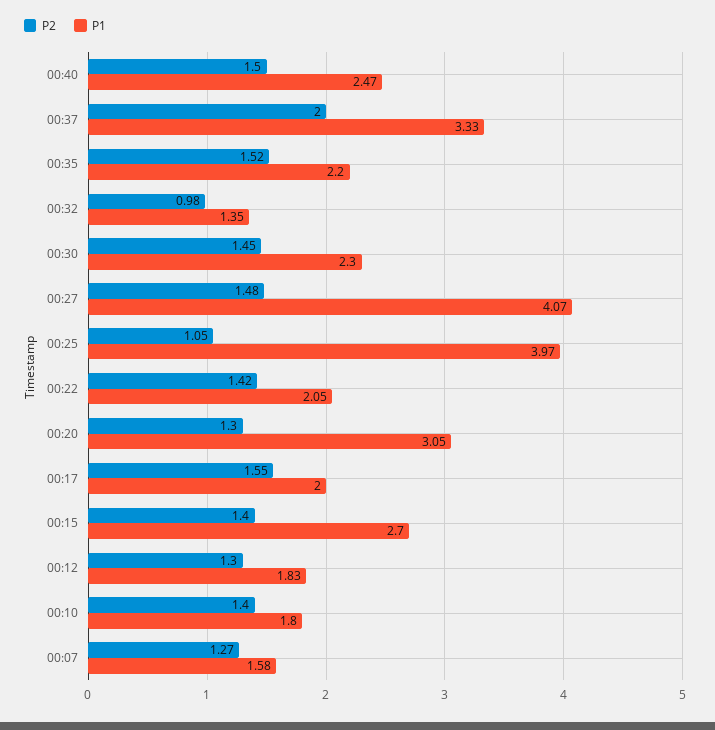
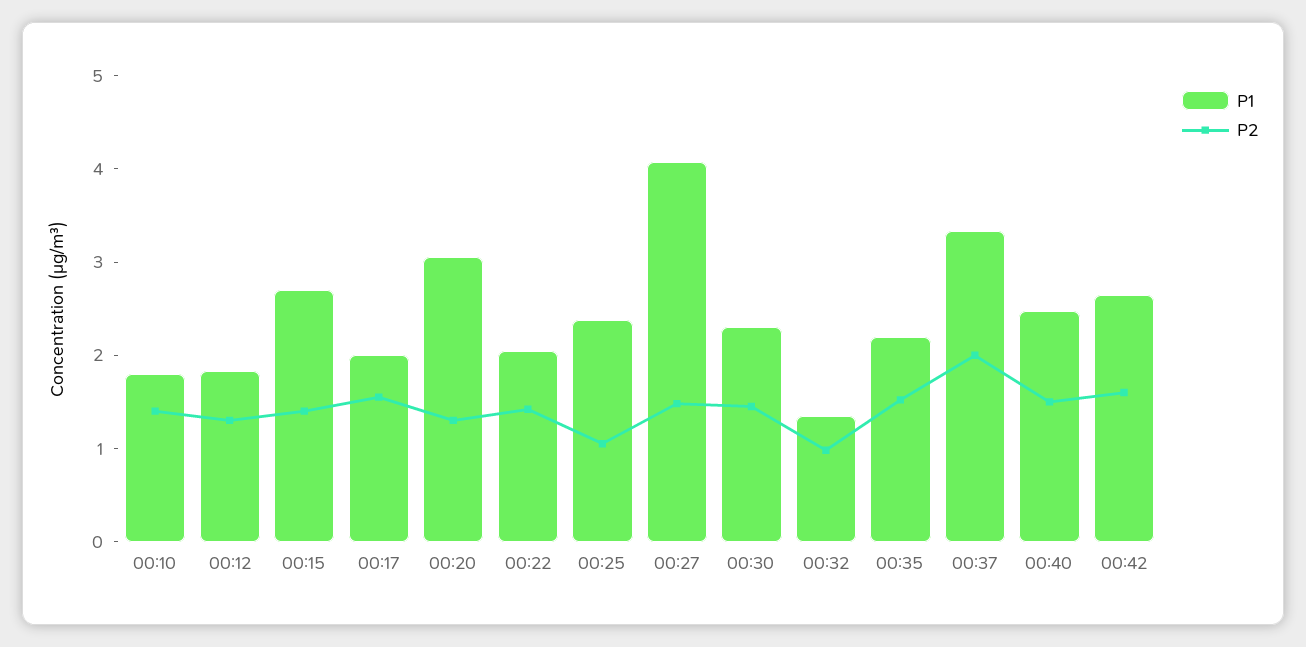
P1, 00:25: 3.97 -> 2.4
P2, 00:07: 1.27 -> none
P1, 00:07: 1.58 -> none
P1, 00:42: none -> 2.6
P2, 00:42: none -> 1.6

